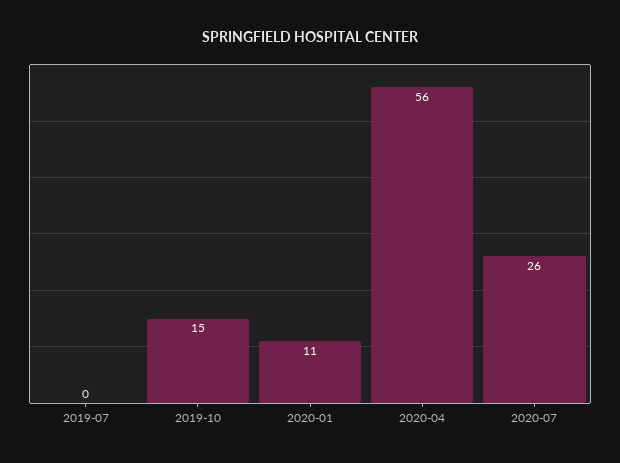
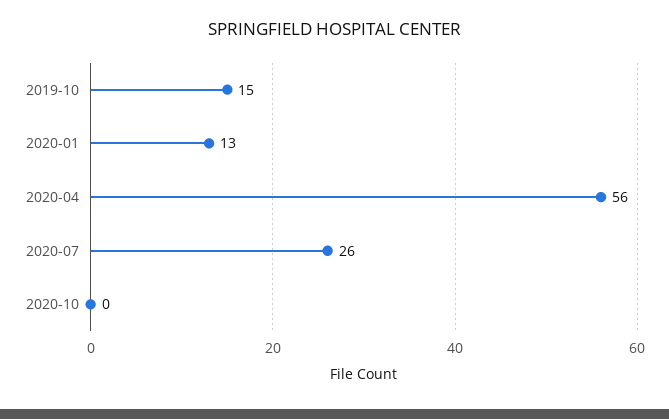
2019-07: 0 -> none
2020-01: 11 -> 13
2020-10: none -> 0

